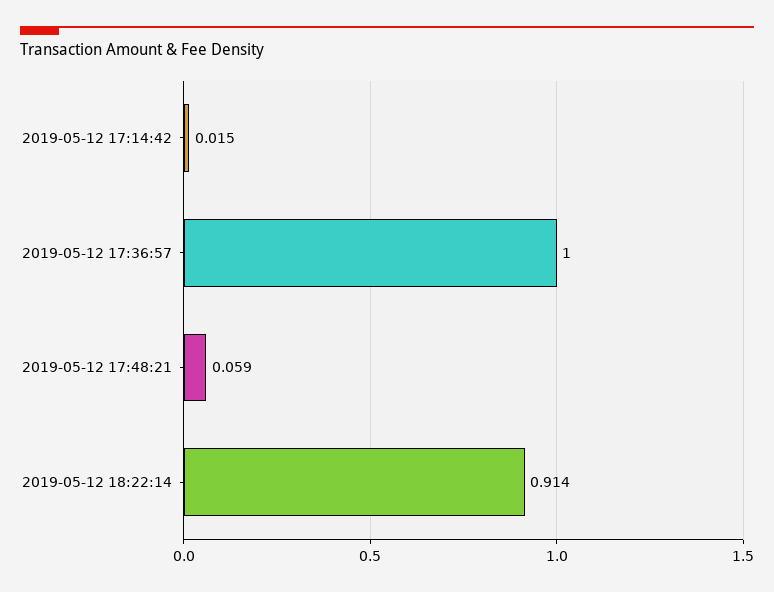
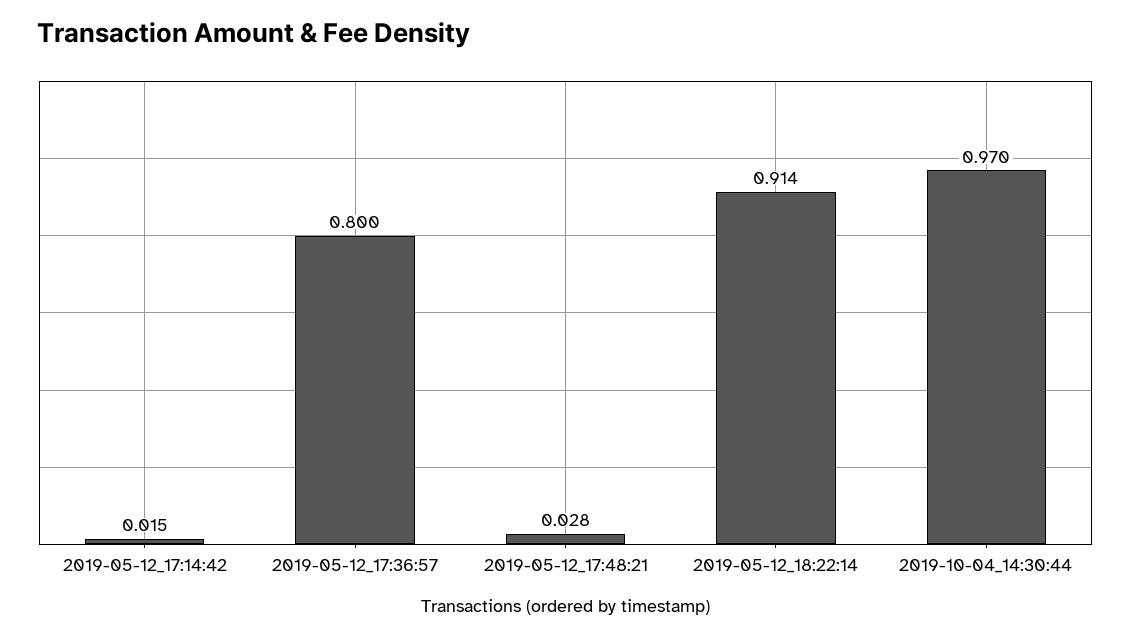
2019-05-12 17:36:57: 1 -> 0.8
2019-05-12 17:48:21: 0.059 -> 0.028
2019-10-04_14:30:44: none -> 0.97

